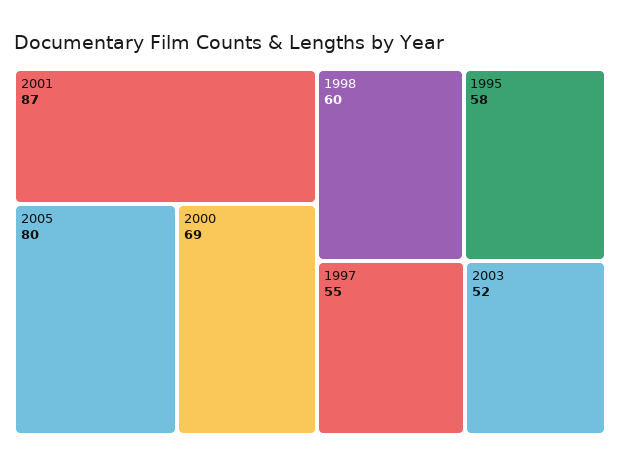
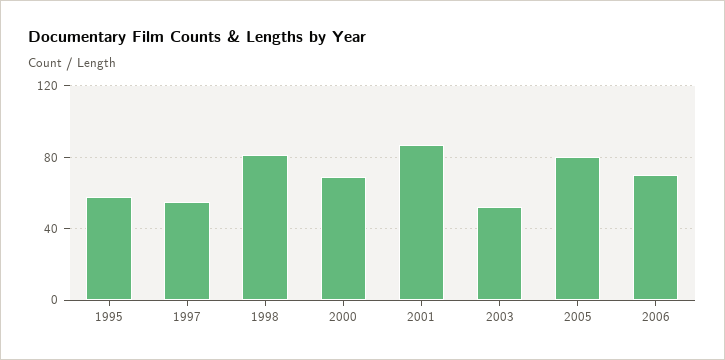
1998: 60 -> 80
2006: none -> 70

